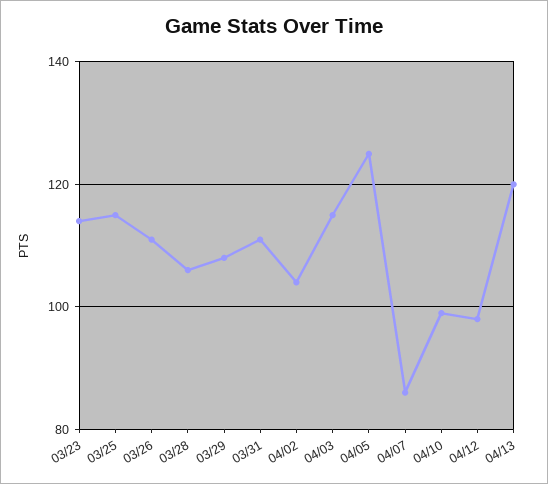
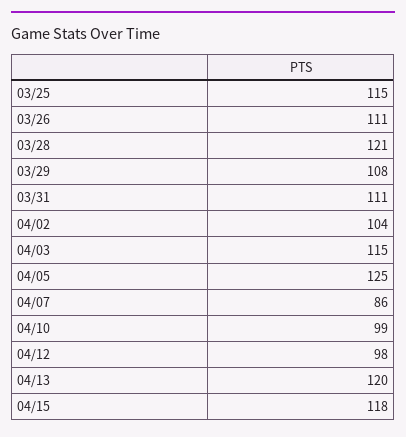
03/23: 115 -> none
03/28: 105 -> 121
04/15: none -> 118

